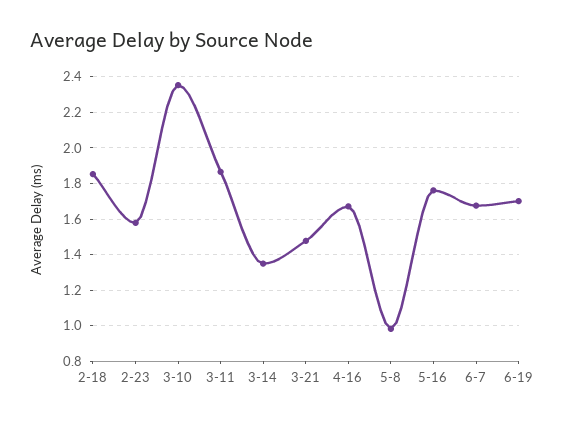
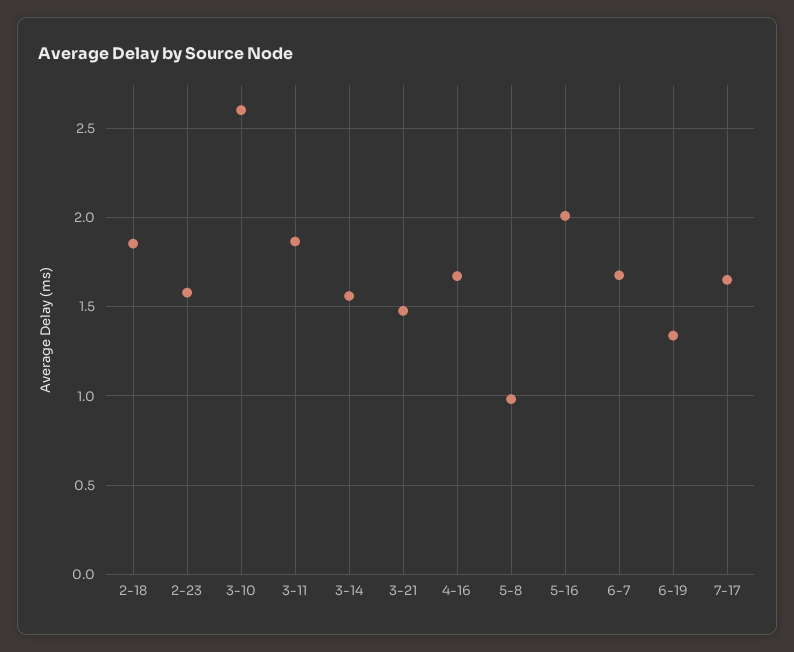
3-10: 2.35 -> 2.6
3-14: 1.35 -> 1.55
5-16: 1.75 -> 2
6-19: 1.7 -> 1.35
7-17: none -> 1.65

